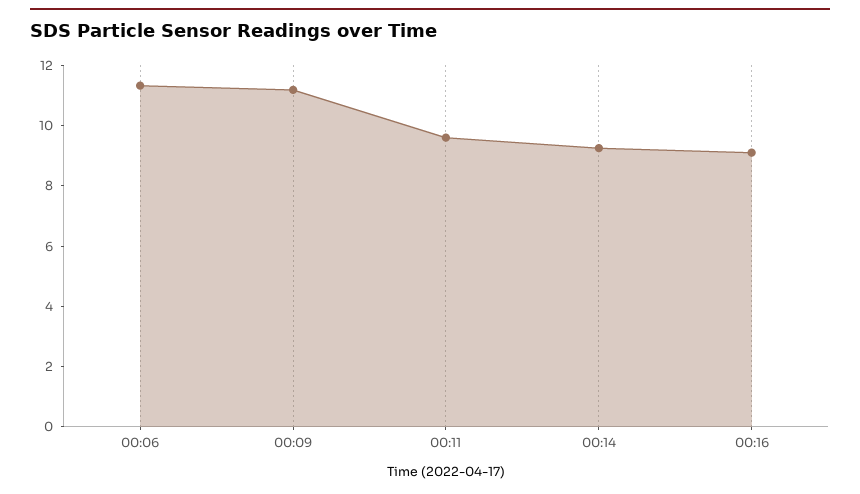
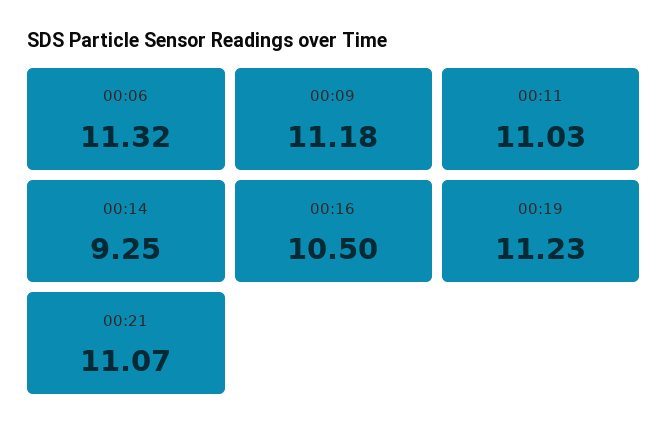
00:11: 9.5 -> 11.03
00:16: 9 -> 10.5
00:19: none -> 11.23
00:21: none -> 11.07

